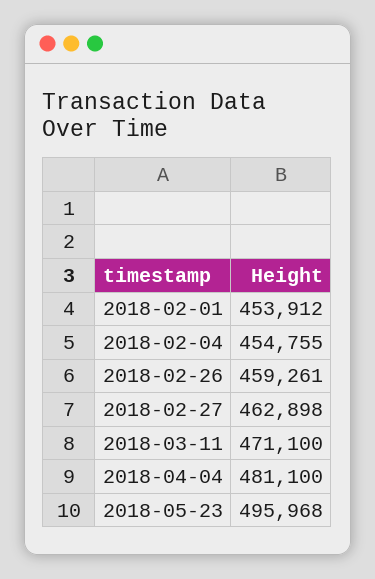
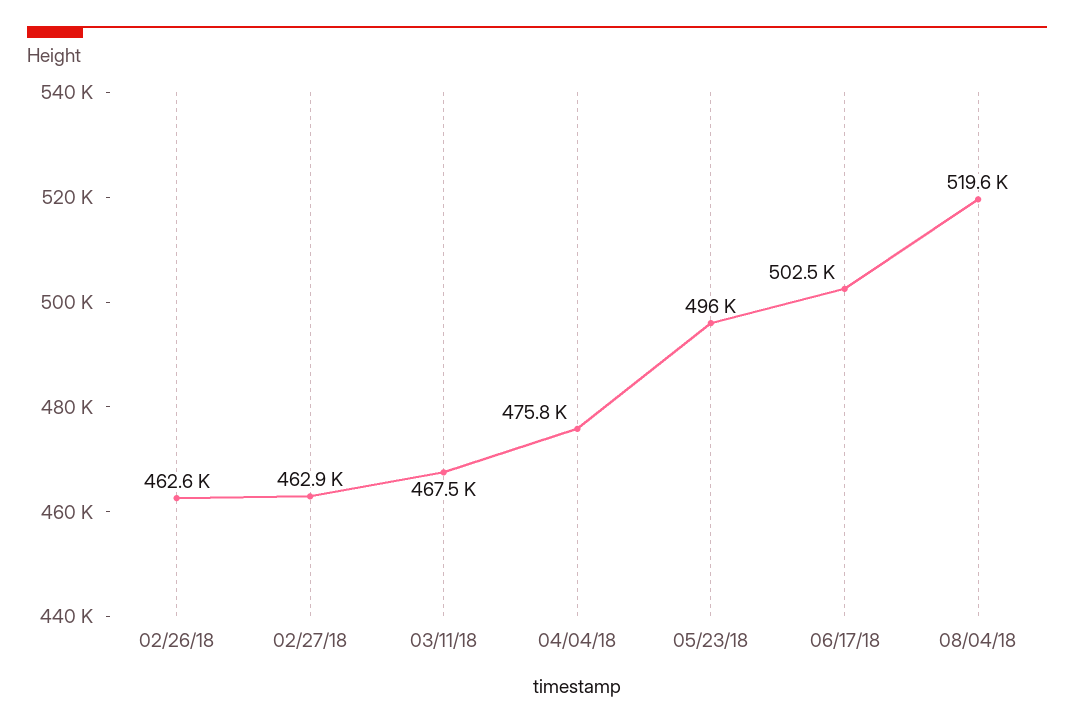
2018-02-01: 453912 -> none
2018-02-04: 454755 -> none
2018-02-26: 459261 -> 462600
2018-03-11: 471100 -> 467500
2018-04-04: 481100 -> 475800
06/17/18: none -> 502500
08/04/18: none -> 519600

